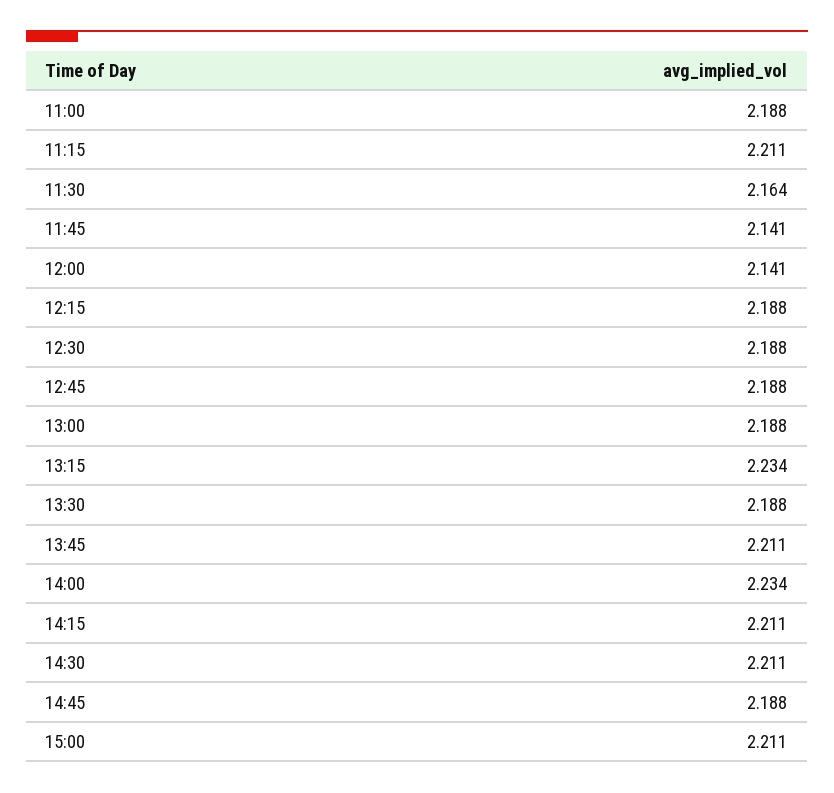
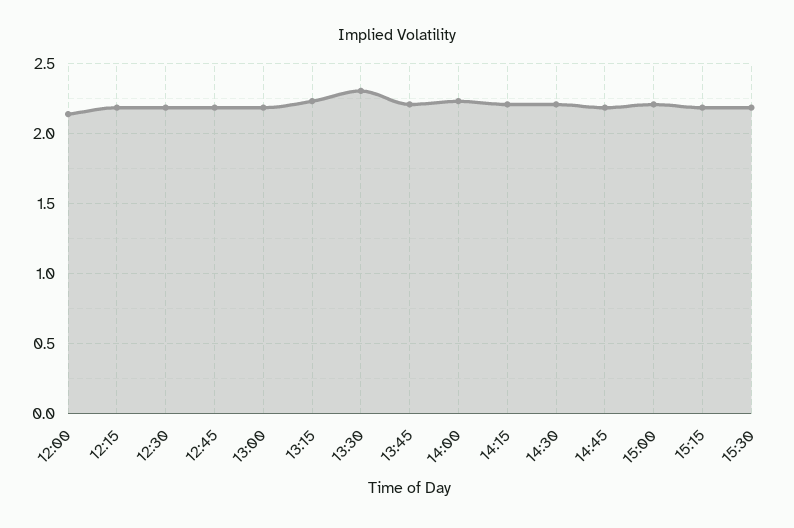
11:00: 2.188 -> none
11:15: 2.211 -> none
11:30: 2.164 -> none
11:45: 2.141 -> none
13:30: 2.188 -> 2.3
15:15: none -> 2.2
15:30: none -> 2.2

